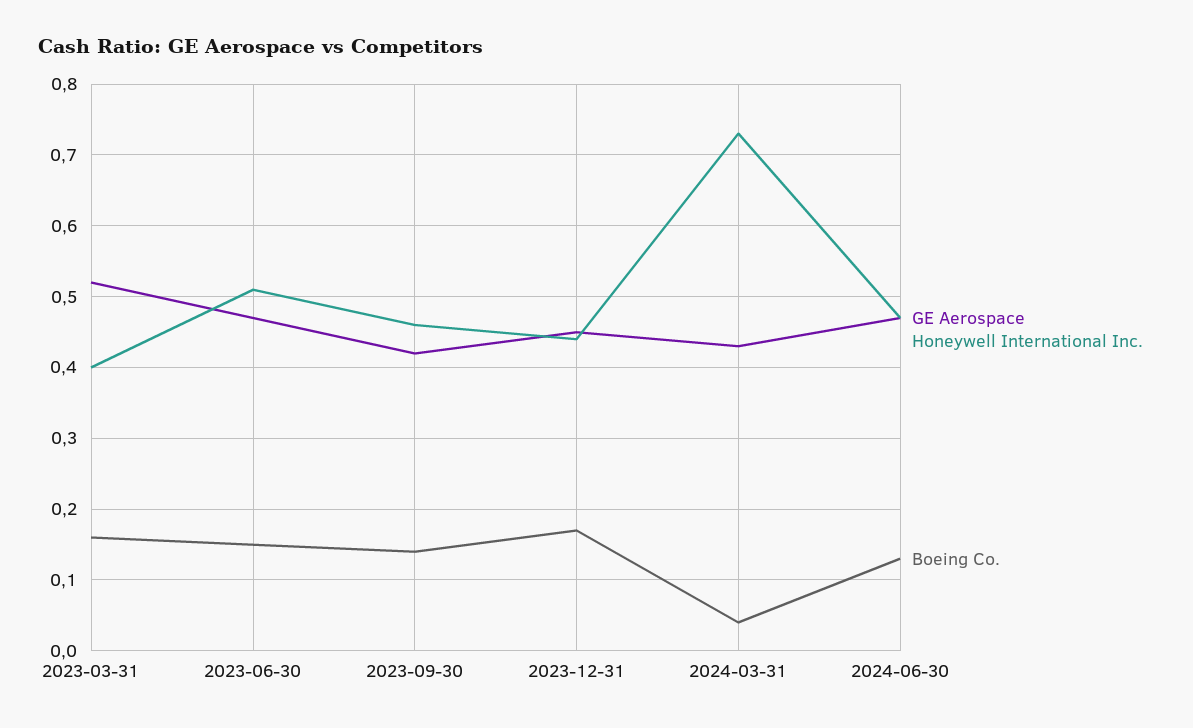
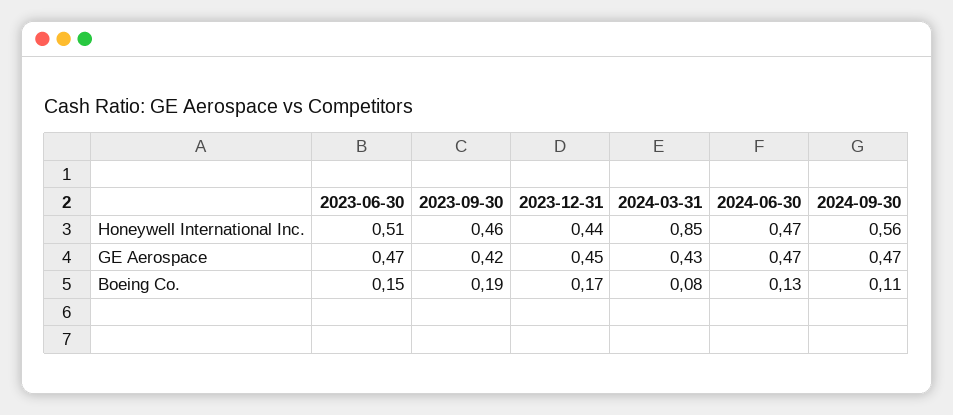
GE Aerospace, 2023-03-31: 0.52 -> none
Honeywell International Inc., 2023-03-31: 0.4 -> none
Boeing Co., 2023-03-31: 0.16 -> none
Boeing Co., 2023-09-30: 0.14 -> 0.19
Honeywell International Inc., 2024-03-31: 0.73 -> 0.85
Boeing Co., 2024-03-31: 0.04 -> 0.08
Honeywell International Inc., 2024-09-30: none -> 0.56
GE Aerospace, 2024-09-30: none -> 0.47
Boeing Co., 2024-09-30: none -> 0.11

